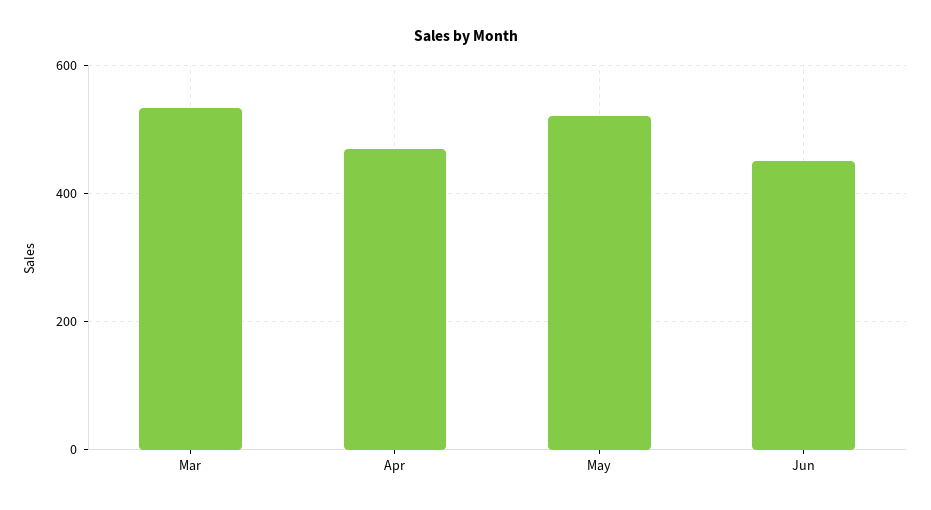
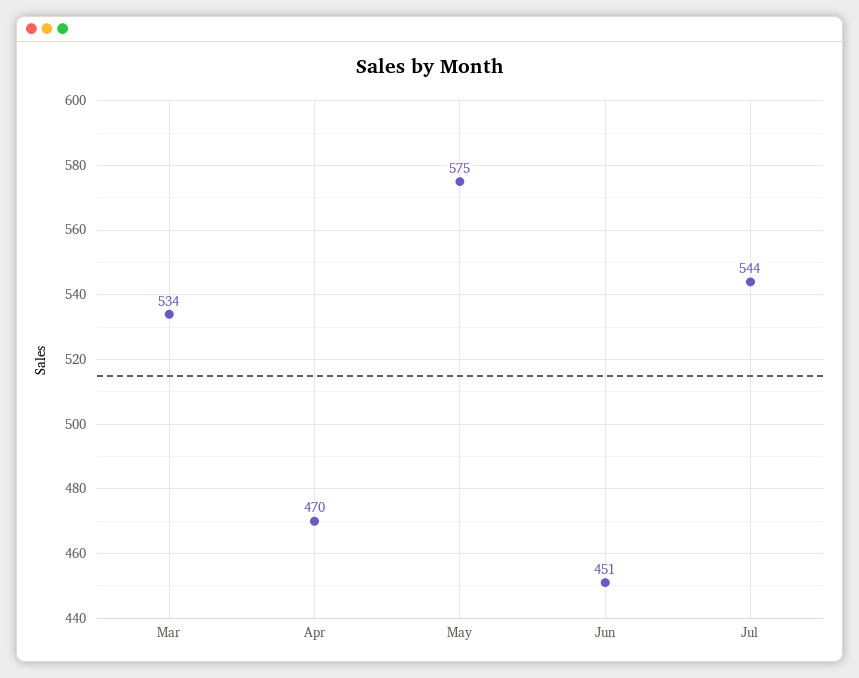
May: 520 -> 575
Jul: none -> 544

